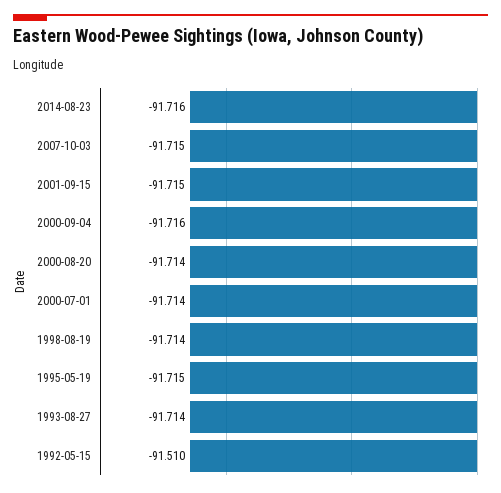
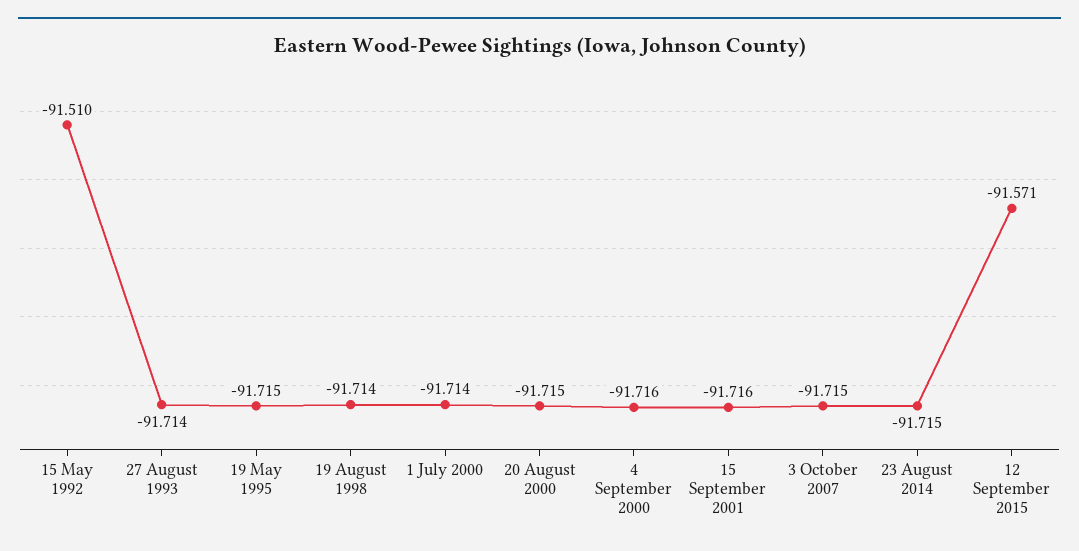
2014-08-23: -91.716 -> -91.715
2001-09-15: -91.715 -> -91.716
2000-08-20: -91.714 -> -91.715
12 September 2015: none -> -91.571

